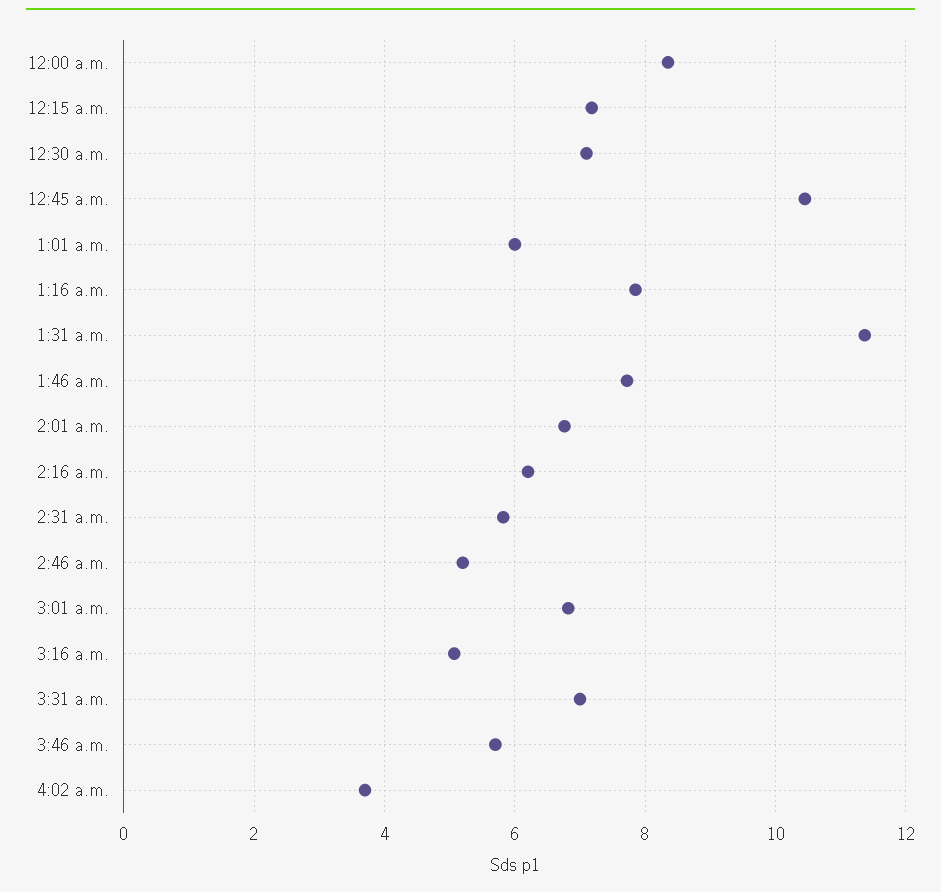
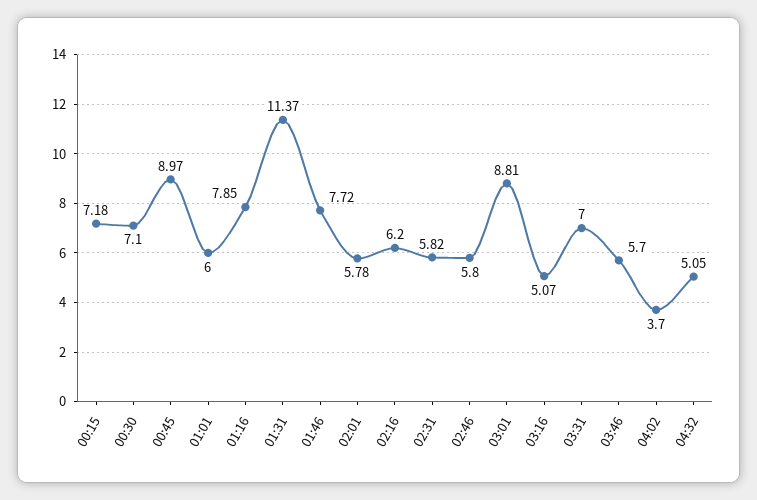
12:00 a.m.: 8.4 -> none
12:45 a.m.: 10.4 -> 8.97
2:01 a.m.: 6.8 -> 5.78
2:46 a.m.: 5.2 -> 5.8
3:01 a.m.: 6.8 -> 8.81
04:32: none -> 5.05

